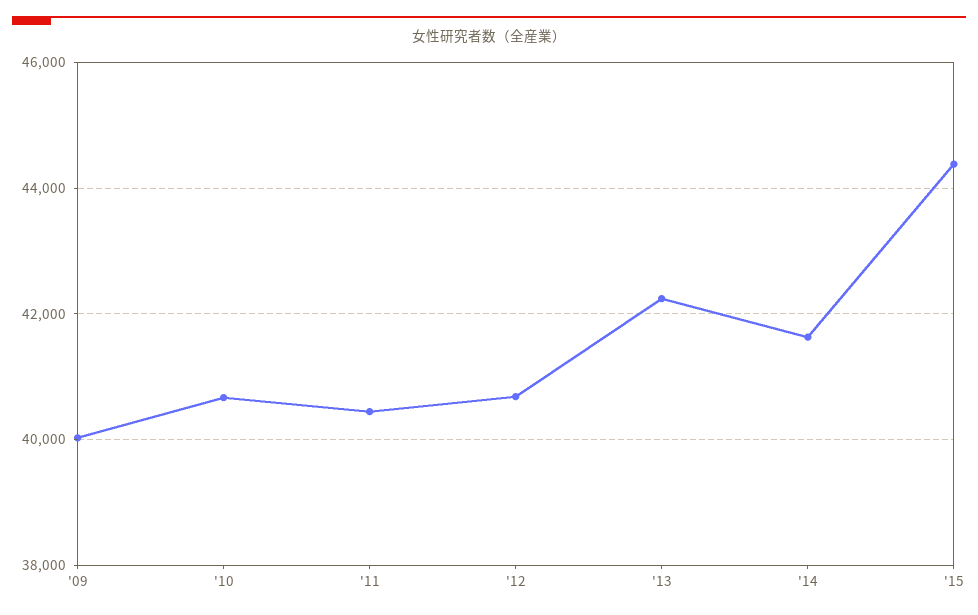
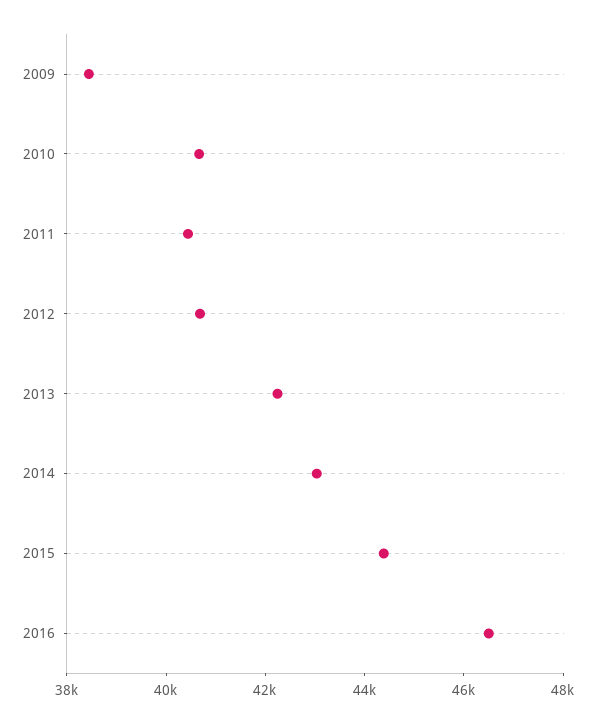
'09: 40000 -> 38500
'14: 41600 -> 43000
2016: none -> 46500

